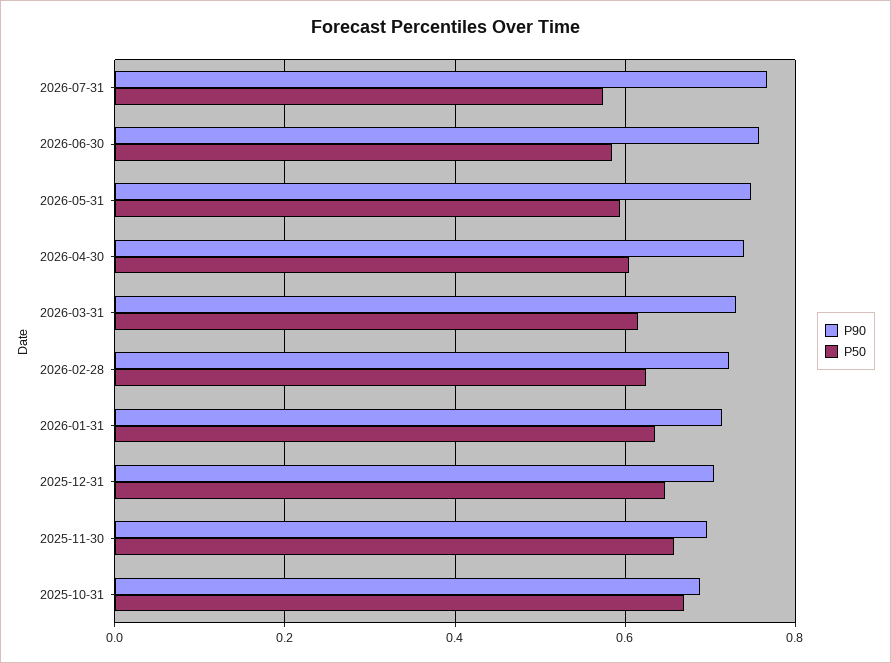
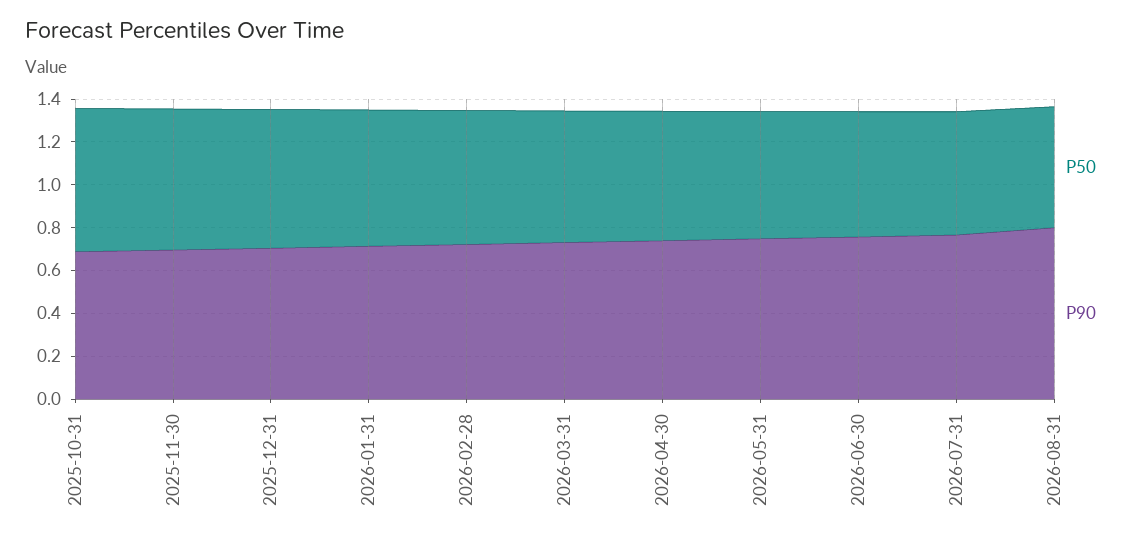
P50, 2026-08-31: none -> 0.55
P90, 2026-08-31: none -> 0.8

